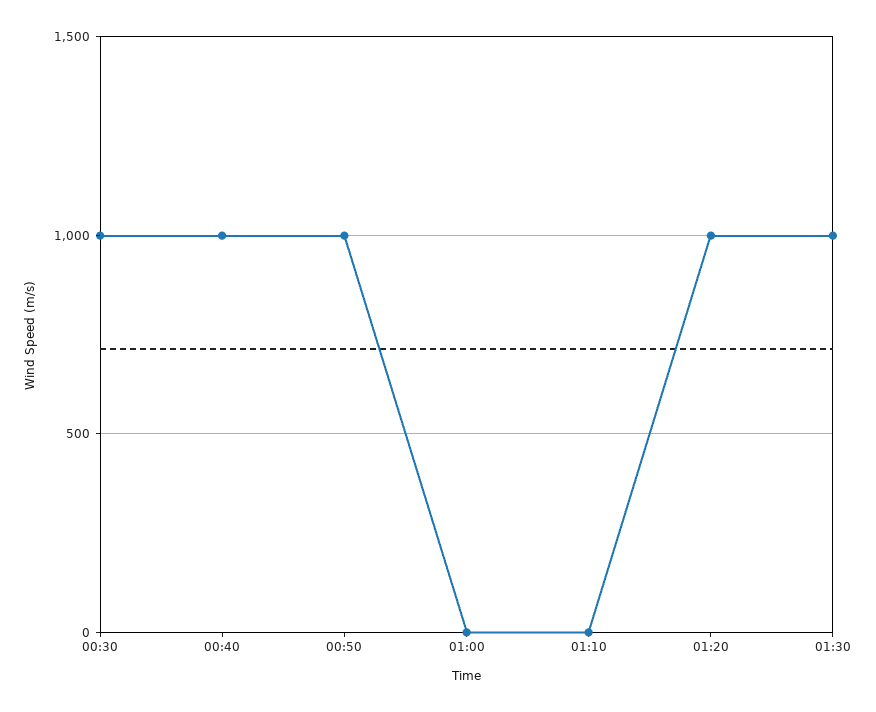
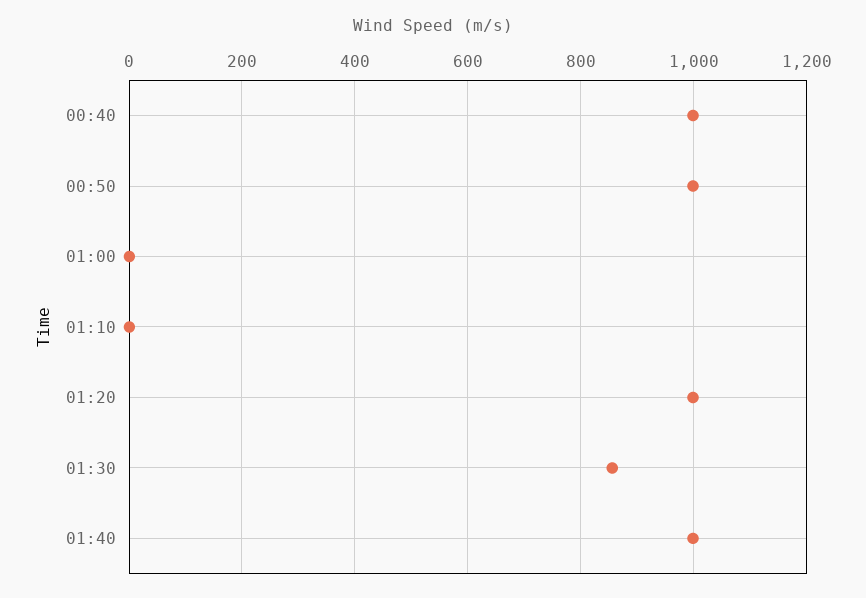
00:30: 1000 -> none
01:30: 1000 -> 860
01:40: none -> 1000

